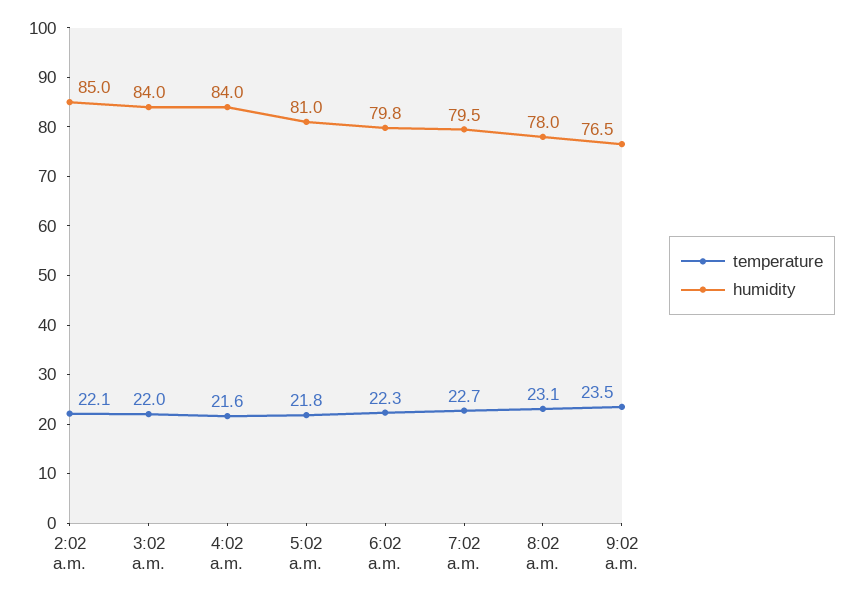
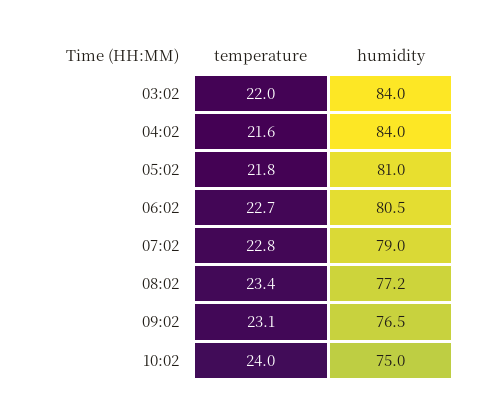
temperature, 2:02 a.m.: 22.1 -> none
humidity, 2:02 a.m.: 85 -> none
temperature, 6:02 a.m.: 22.3 -> 22.7
humidity, 6:02 a.m.: 79.8 -> 80.5
temperature, 7:02 a.m.: 22.7 -> 22.8
humidity, 7:02 a.m.: 79.5 -> 79
temperature, 8:02 a.m.: 23.1 -> 23.4
humidity, 8:02 a.m.: 78 -> 77.2
temperature, 9:02 a.m.: 23.5 -> 23.1
temperature, 10:02: none -> 24
humidity, 10:02: none -> 75

